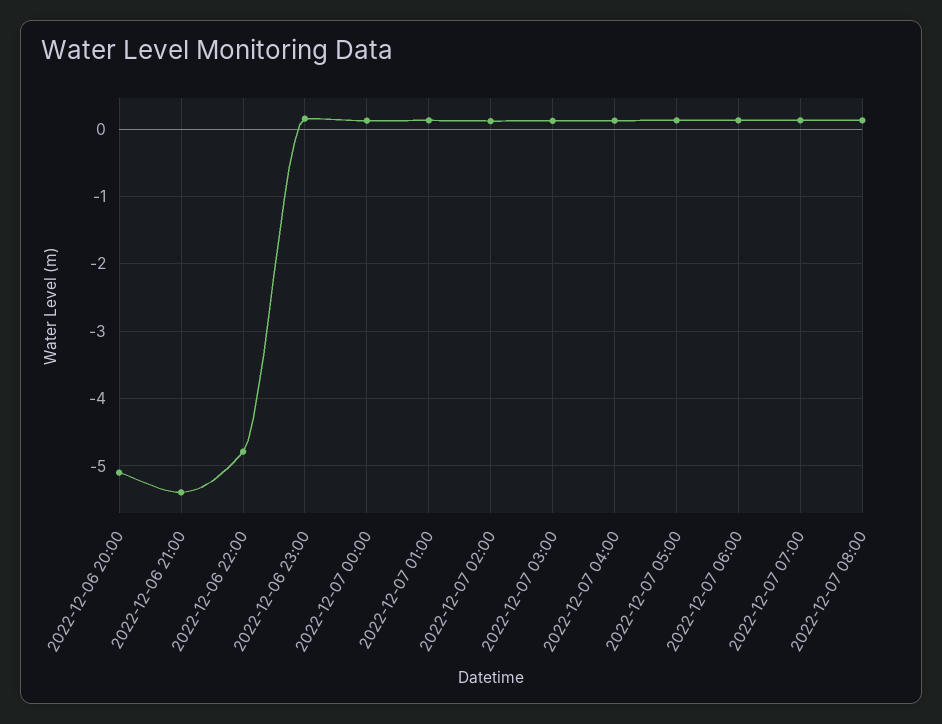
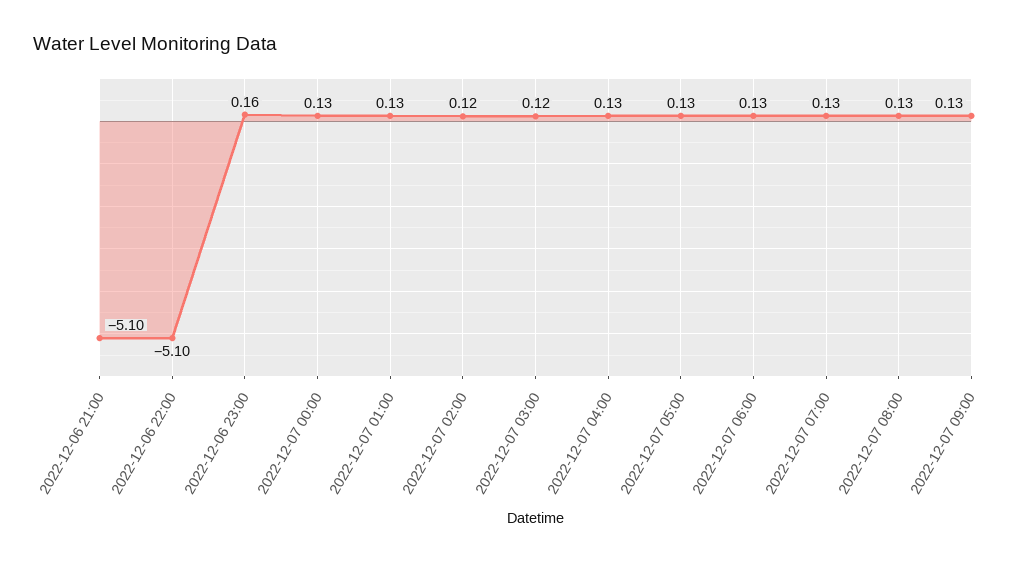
2022-12-06 20:00: -5.1 -> none
2022-12-06 21:00: -5.4 -> -5.1
2022-12-06 22:00: -4.8 -> -5.1
2022-12-07 09:00: none -> 0.13

